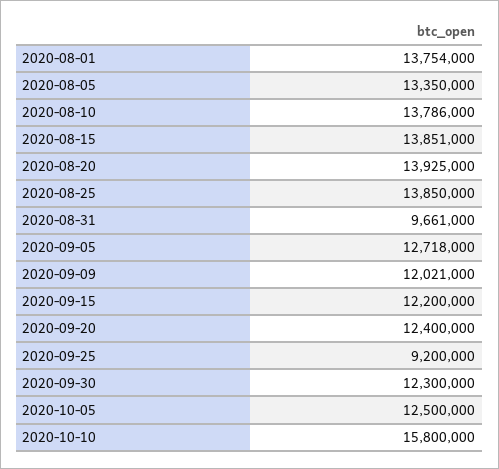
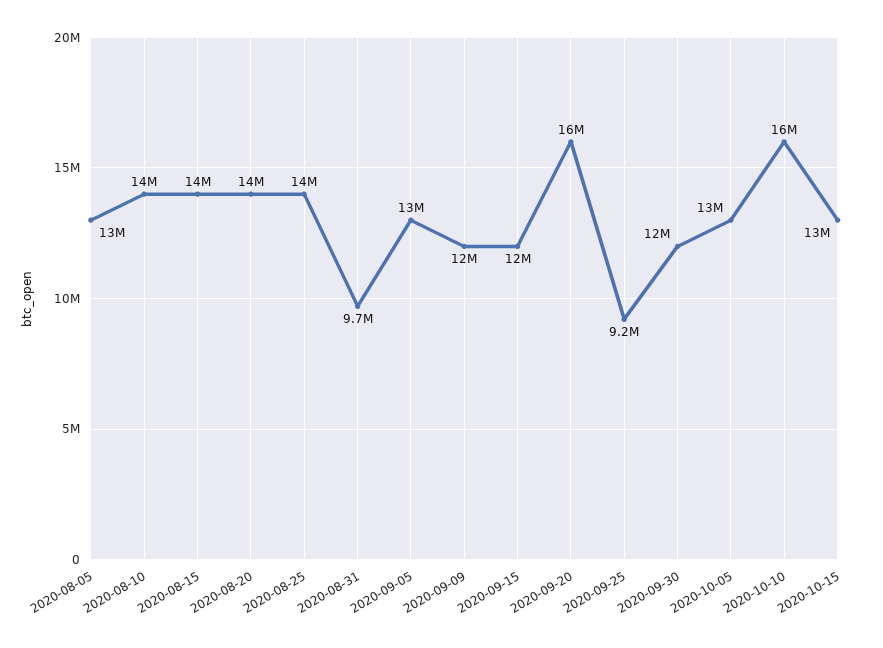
2020-08-01: 13754000 -> none
2020-09-20: 12400000 -> 16000000
2020-10-15: none -> 13000000

